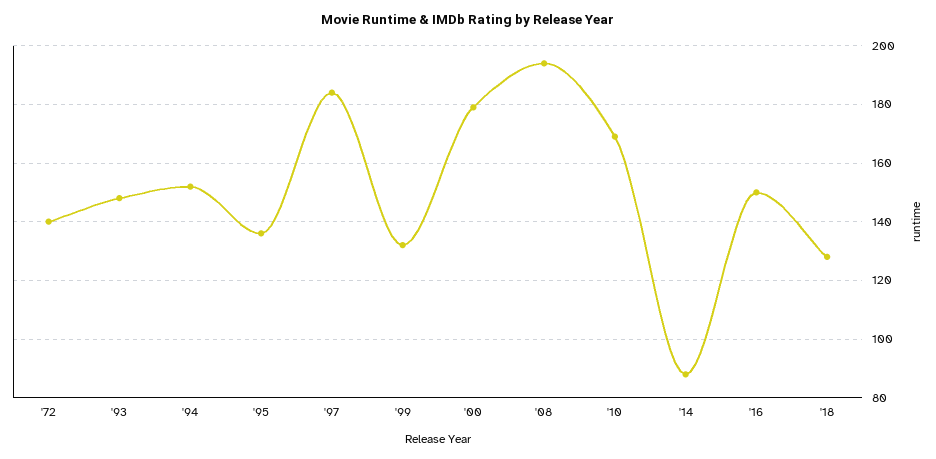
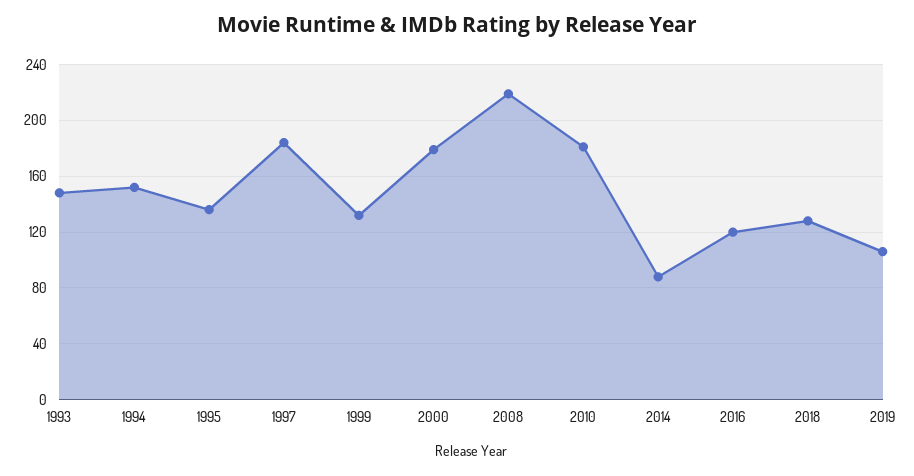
'72: 140 -> none
'08: 195 -> 220
'10: 170 -> 180
'16: 150 -> 120
2019: none -> 105

